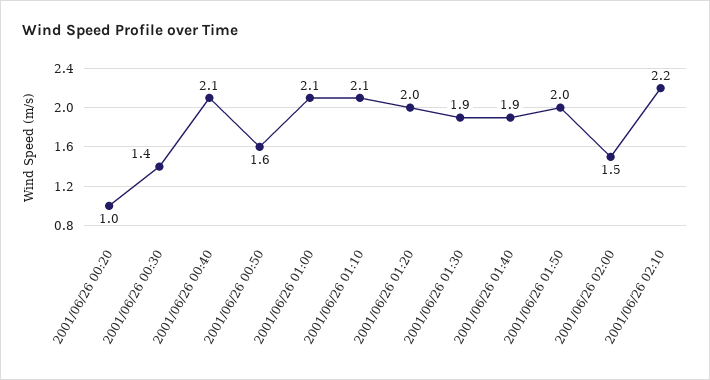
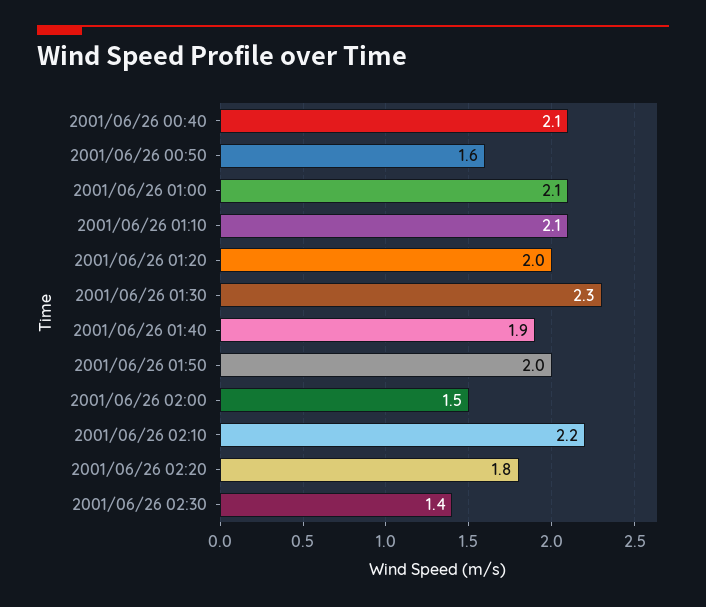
2001/06/26 00:20: 1 -> none
2001/06/26 00:30: 1.4 -> none
2001/06/26 01:30: 1.9 -> 2.3
2001/06/26 02:20: none -> 1.8
2001/06/26 02:30: none -> 1.4

